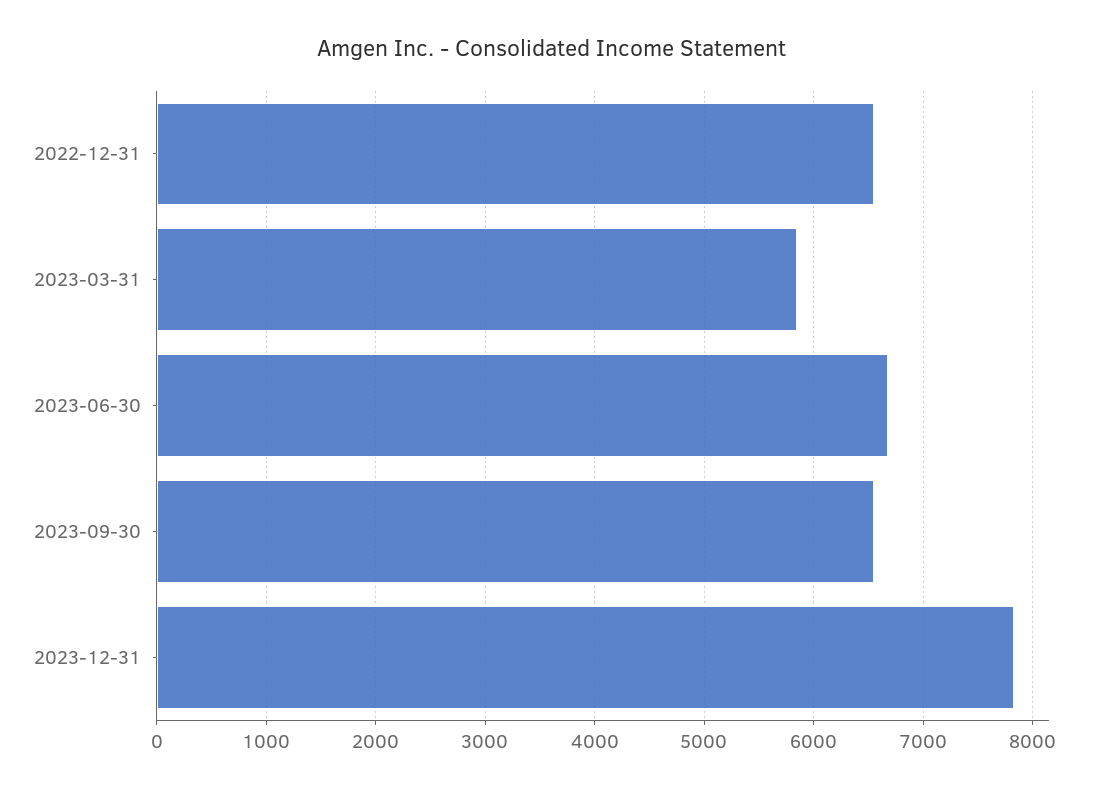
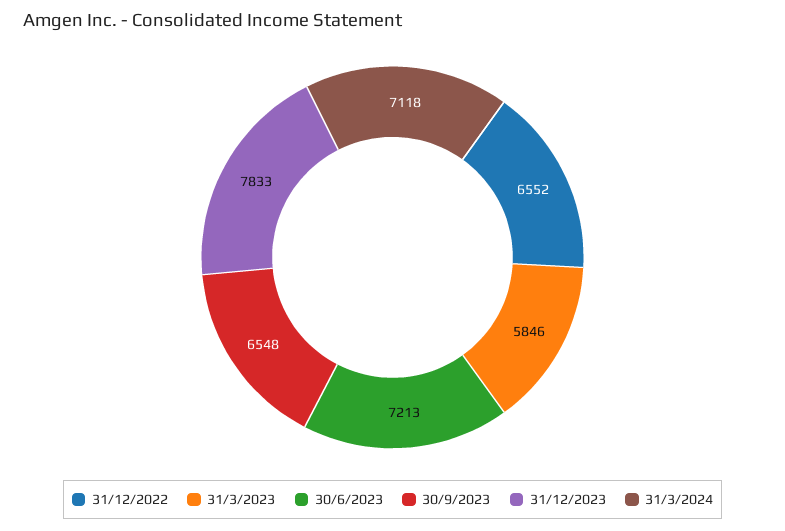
2023-06-30: 6700 -> 7213
31/3/2024: none -> 7118

